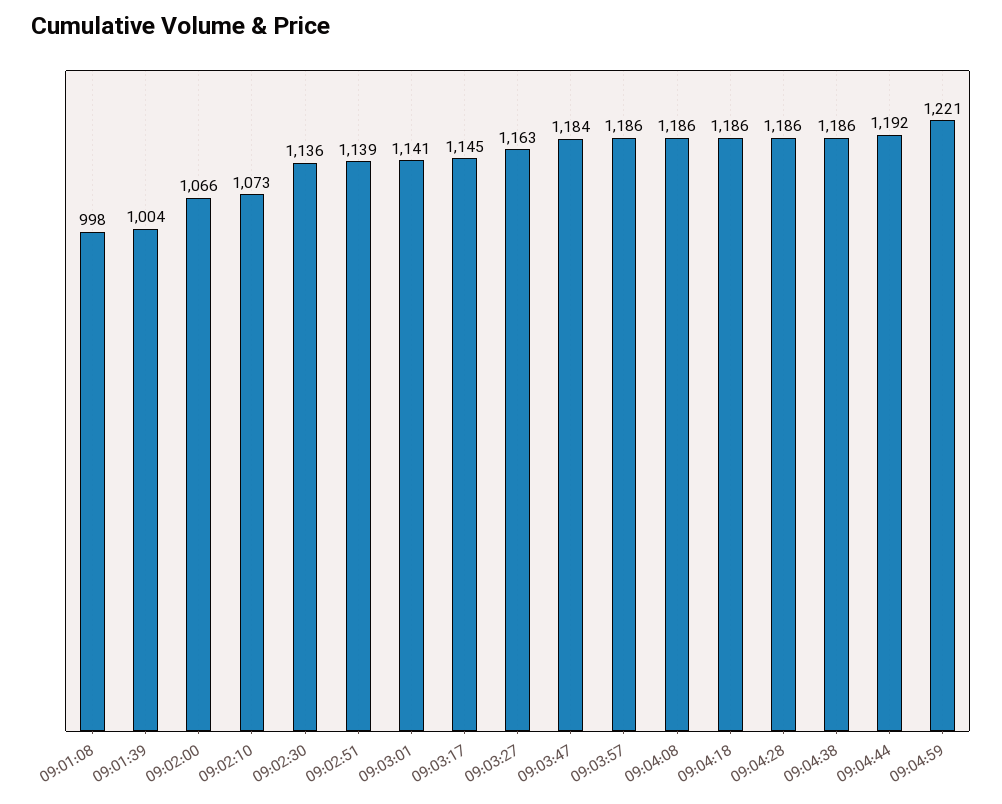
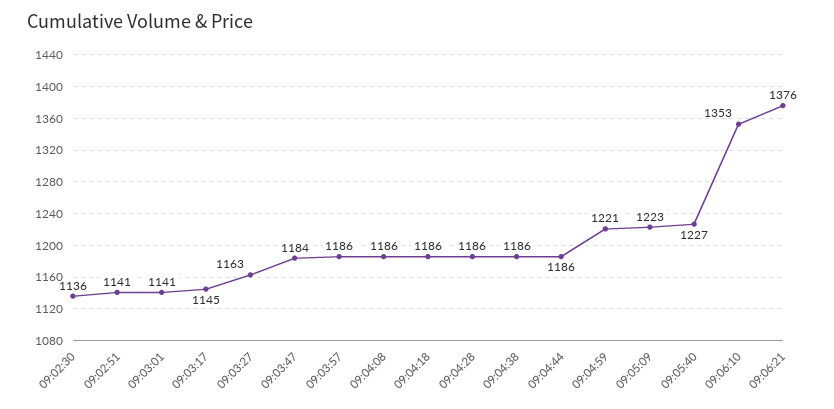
09:01:08: 998 -> none
09:01:39: 1004 -> none
09:02:00: 1066 -> none
09:02:10: 1073 -> none
09:02:51: 1139 -> 1141
09:04:44: 1192 -> 1186
09:05:09: none -> 1223
09:05:40: none -> 1227
09:06:10: none -> 1353
09:06:21: none -> 1376

